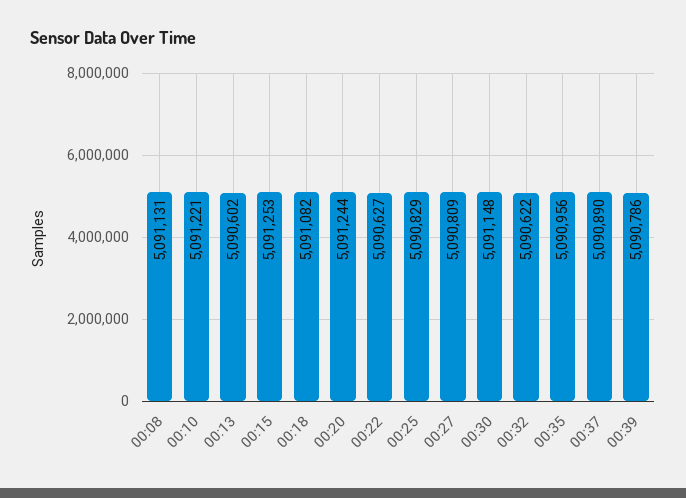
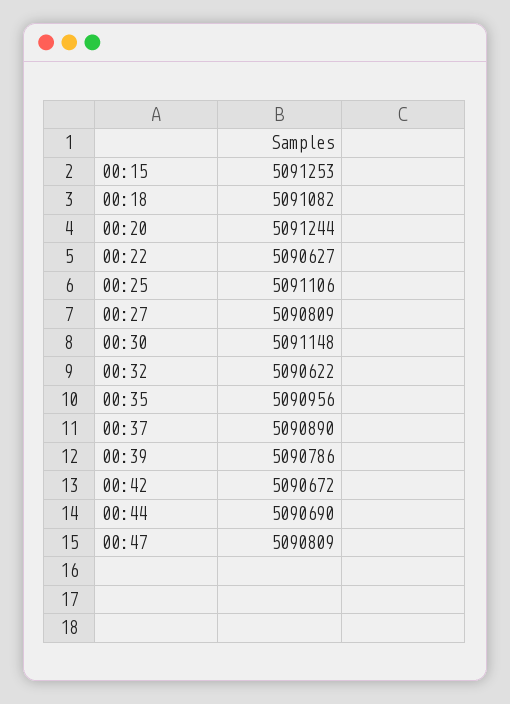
00:08: 5091131 -> none
00:10: 5091221 -> none
00:13: 5090602 -> none
00:25: 5090829 -> 5091106
00:42: none -> 5090672
00:44: none -> 5090690
00:47: none -> 5090809

